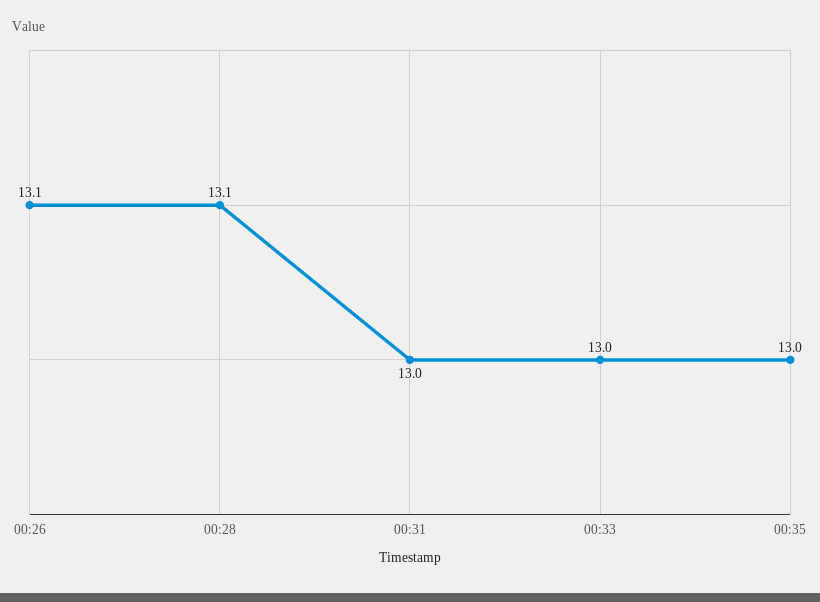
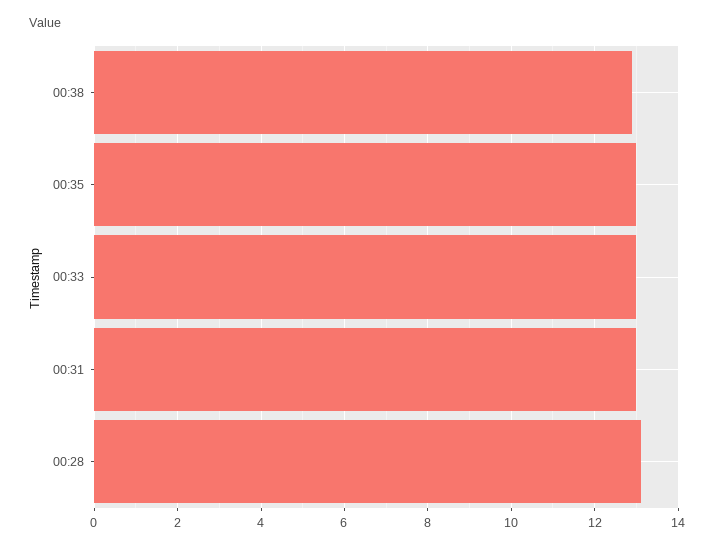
00:26: 13.1 -> none
00:38: none -> 13

